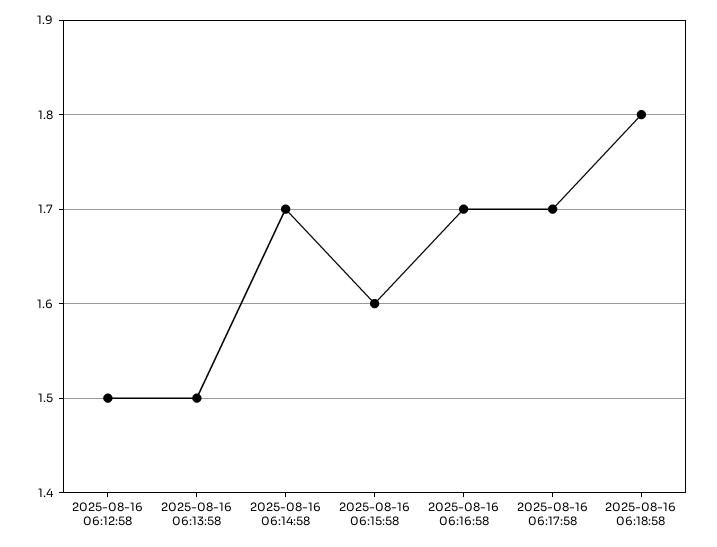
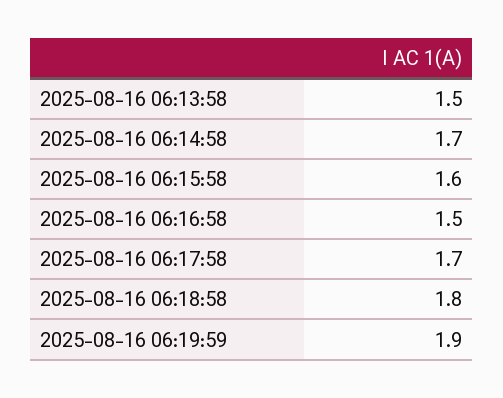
2025-08-16 06:12:58: 1.5 -> none
2025-08-16 06:16:58: 1.7 -> 1.5
2025-08-16 06:19:59: none -> 1.9

